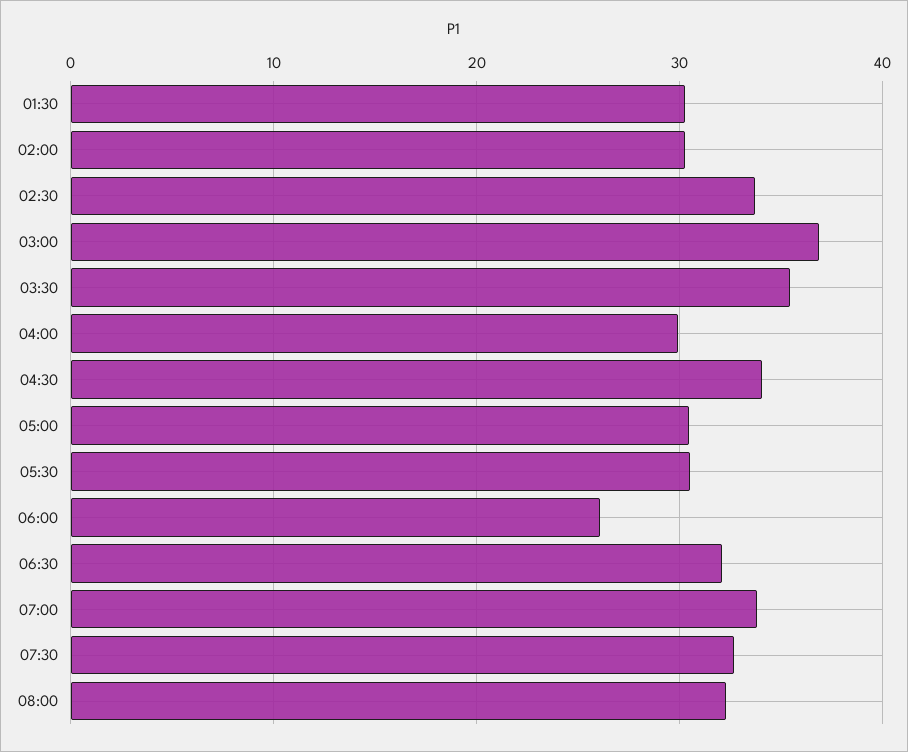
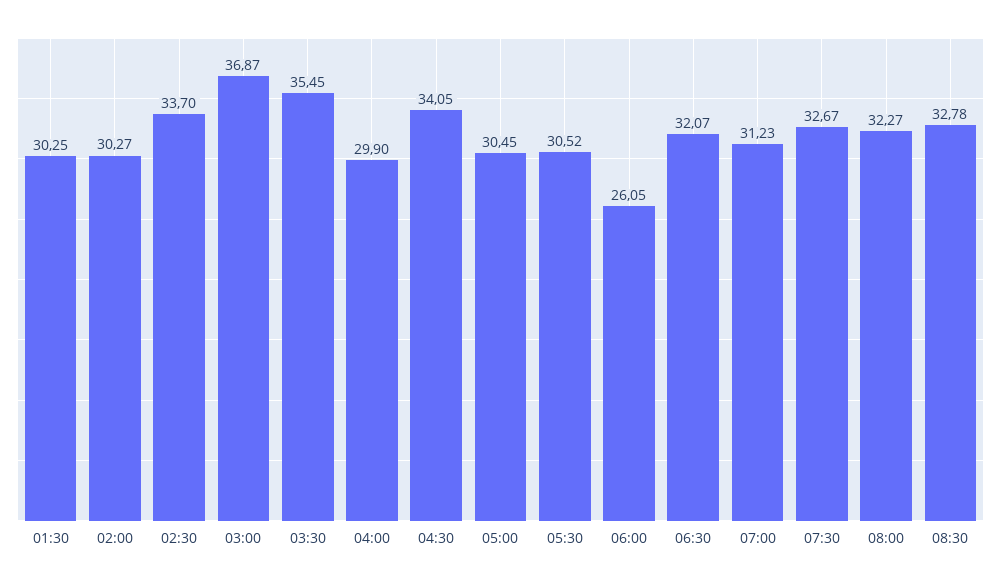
07:00: 34 -> 31.23
08:30: none -> 32.78

